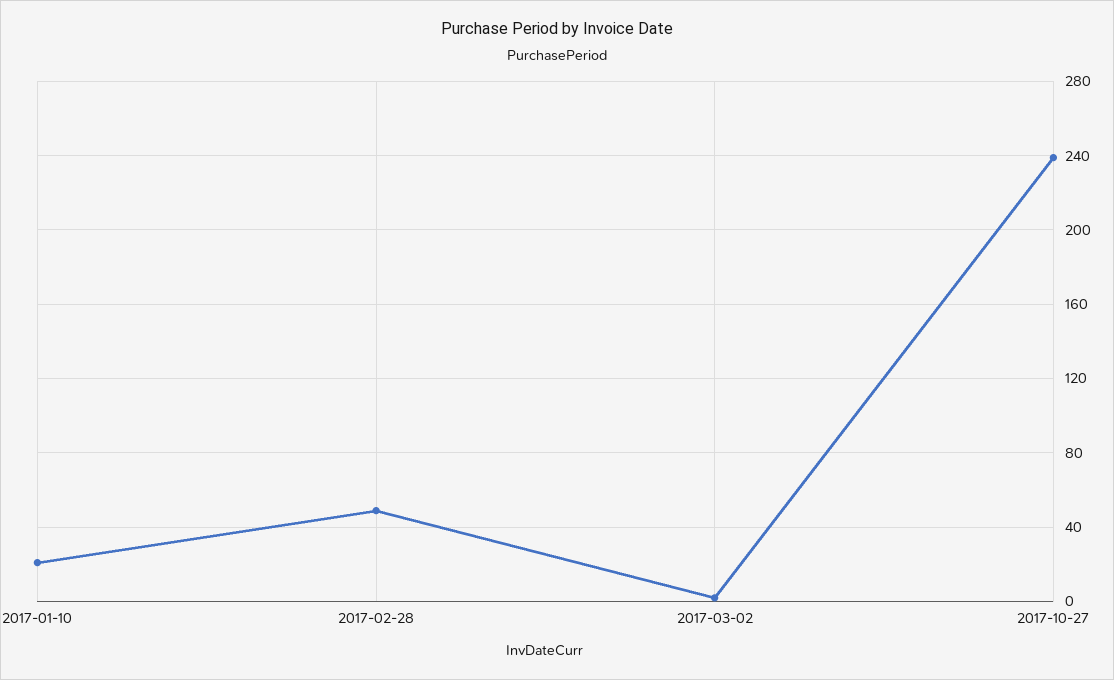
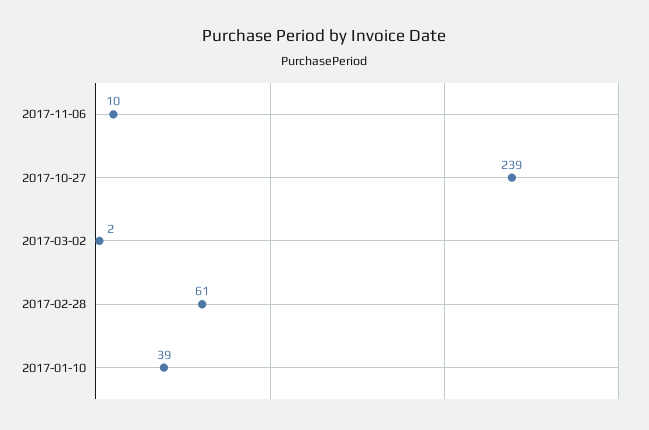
2017-01-10: 20 -> 39
2017-02-28: 50 -> 61
2017-11-06: none -> 10

